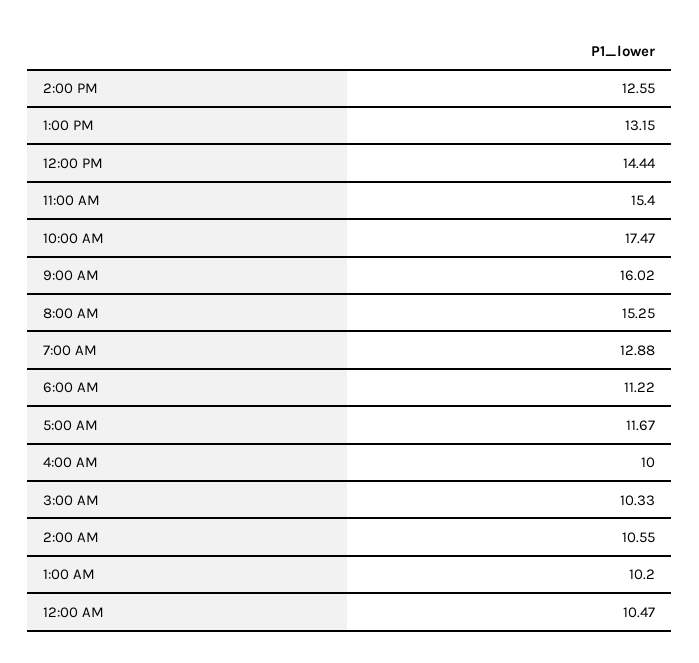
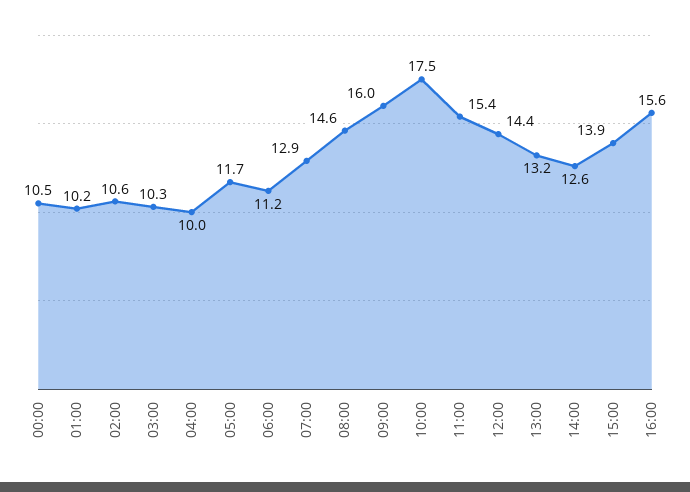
8:00 AM: 15.25 -> 14.6
15:00: none -> 13.9
16:00: none -> 15.6

